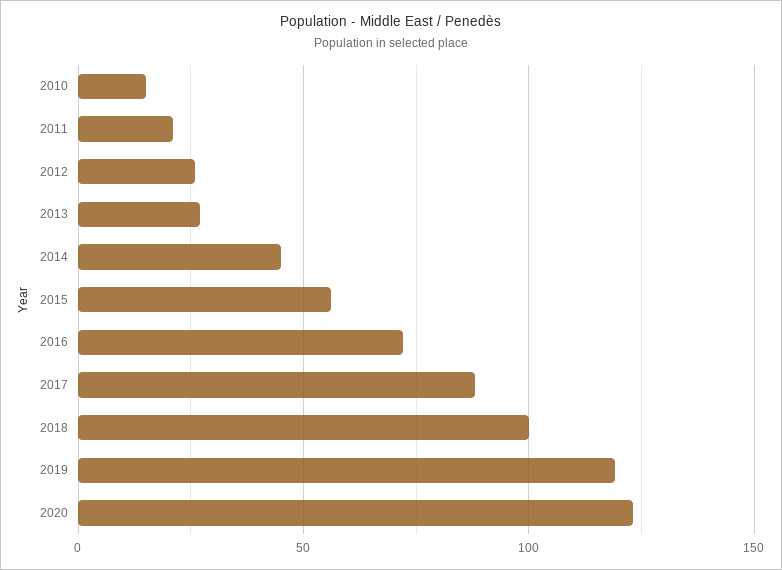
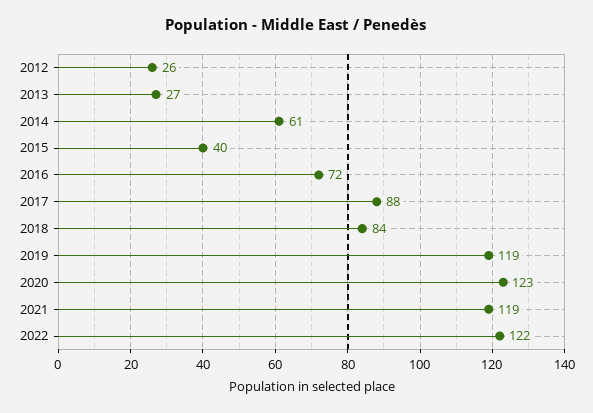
2010: 15 -> none
2011: 20 -> none
2014: 45 -> 61
2015: 55 -> 40
2018: 100 -> 84
2021: none -> 119
2022: none -> 122

